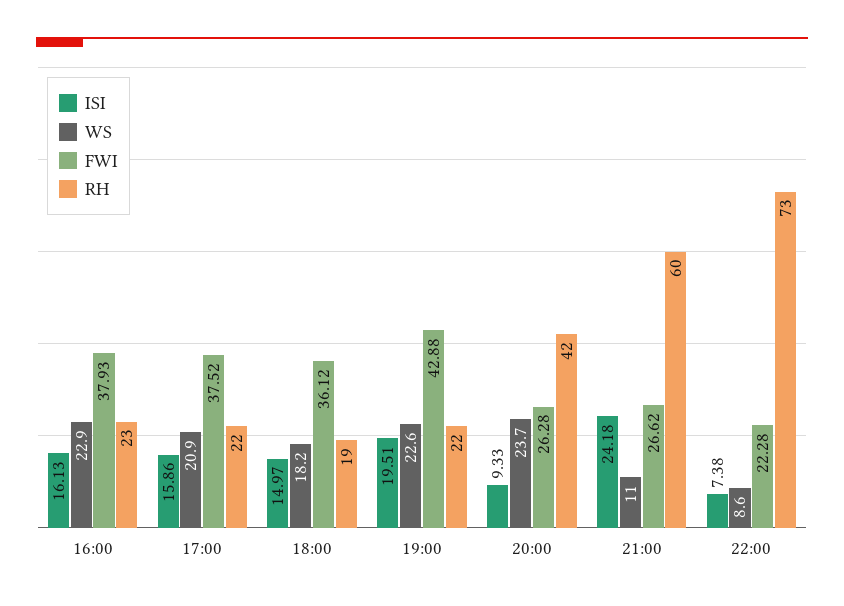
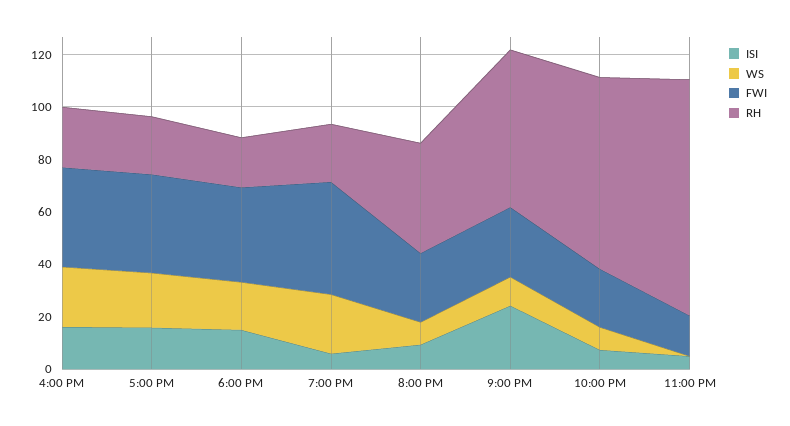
ISI, 19:00: 19.51 -> 5
WS, 20:00: 23.7 -> 10
ISI, 11:00 PM: none -> 5
WS, 11:00 PM: none -> 0
FWI, 11:00 PM: none -> 15
RH, 11:00 PM: none -> 90

